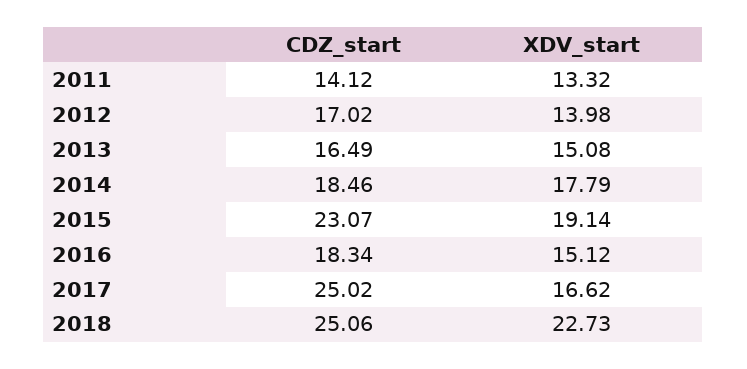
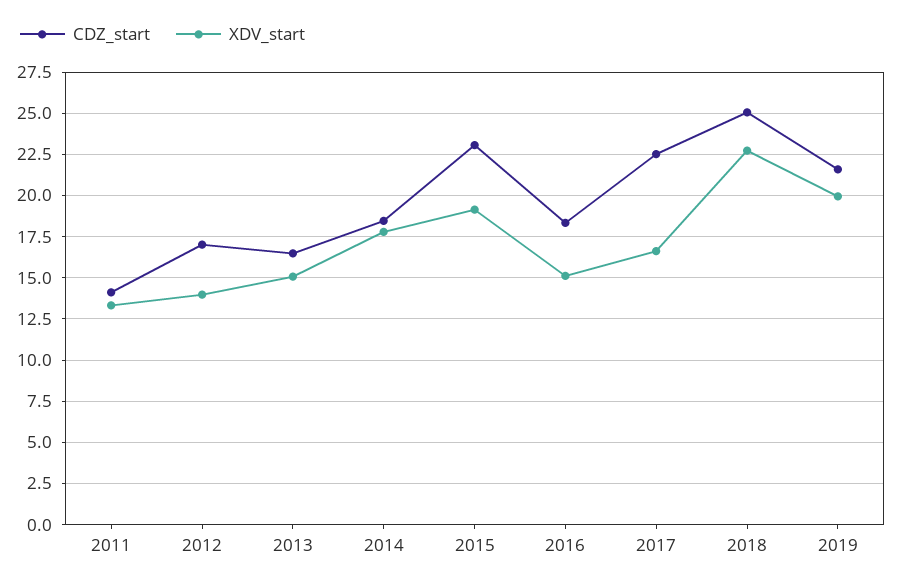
CDZ_start, 2017: 25.02 -> 22.5
CDZ_start, 2019: none -> 21.5
XDV_start, 2019: none -> 20

